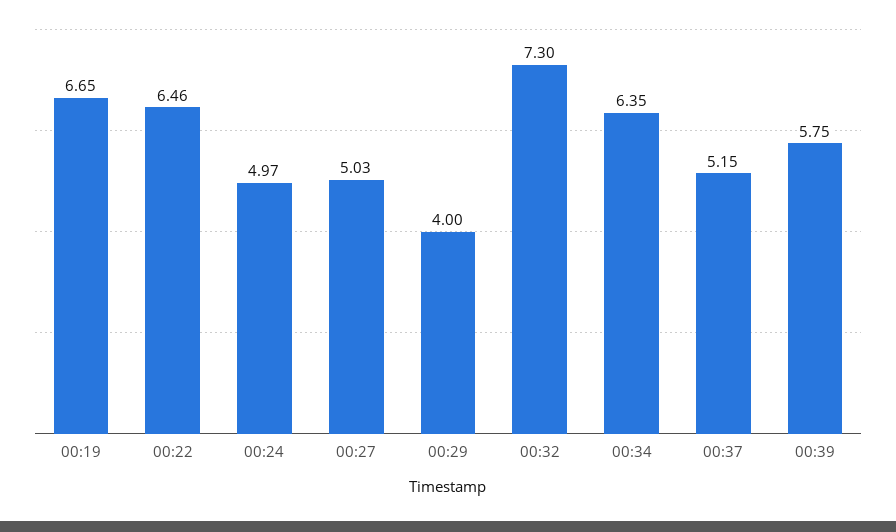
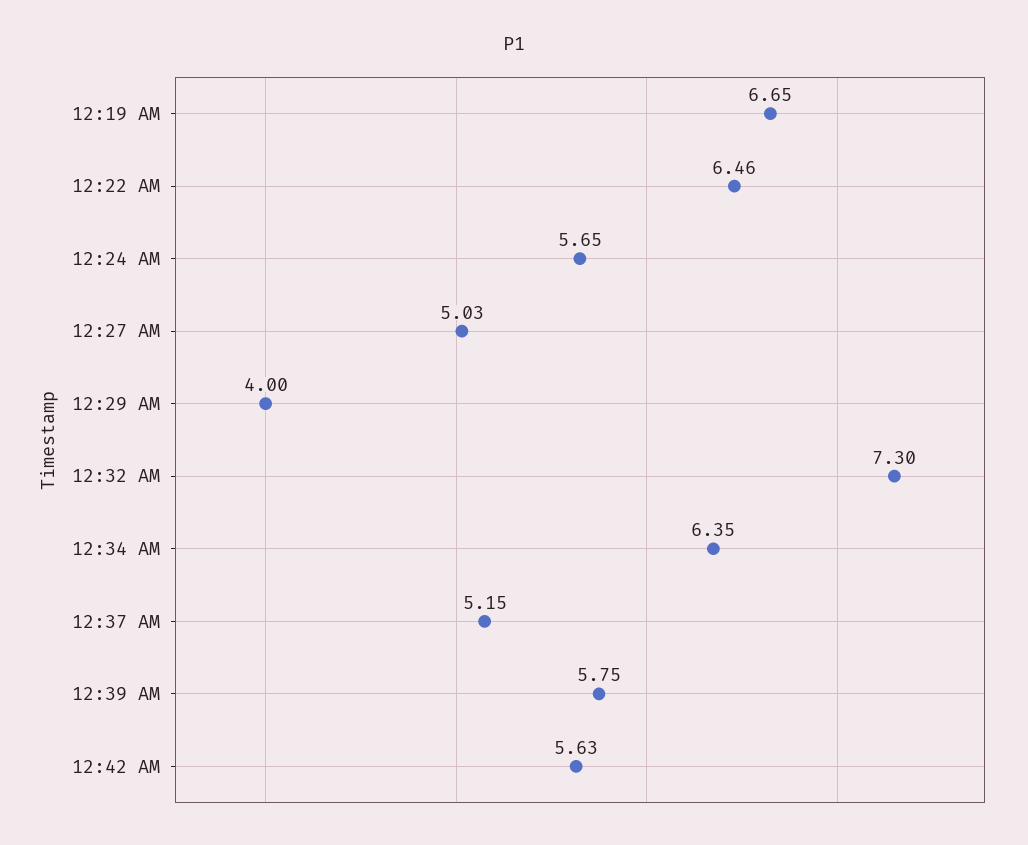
00:24: 4.97 -> 5.65
12:42 AM: none -> 5.63

